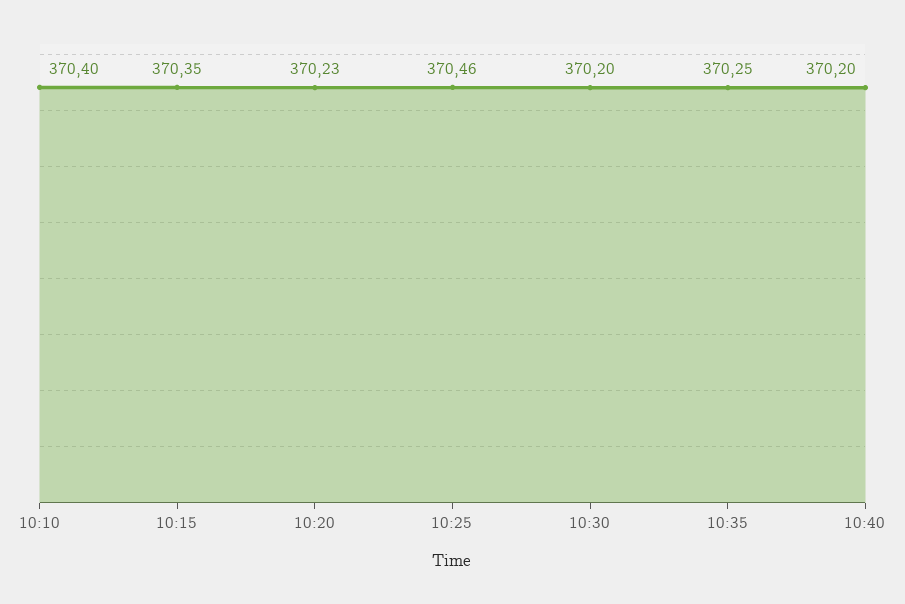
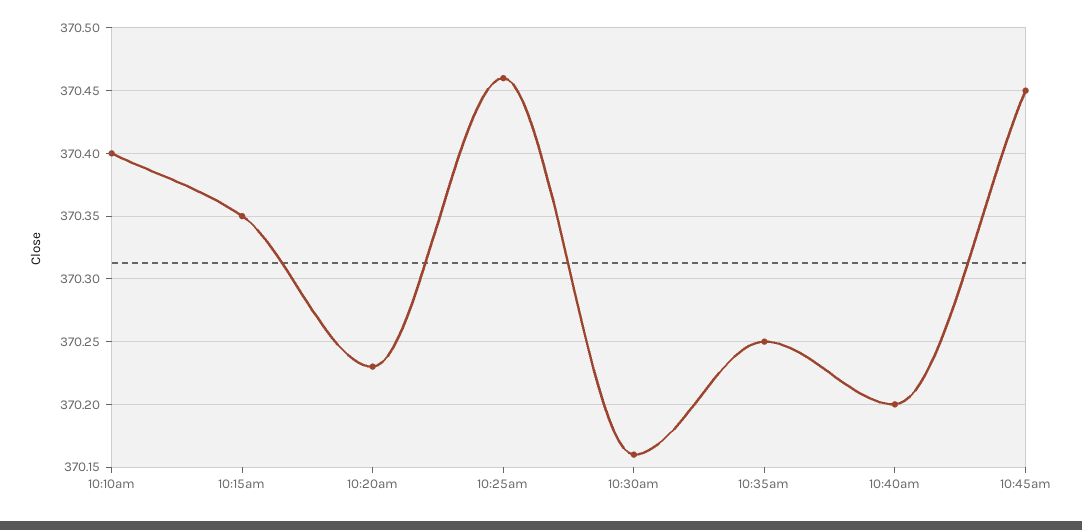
10:30: 370.2 -> 370.16
10:45am: none -> 370.45

